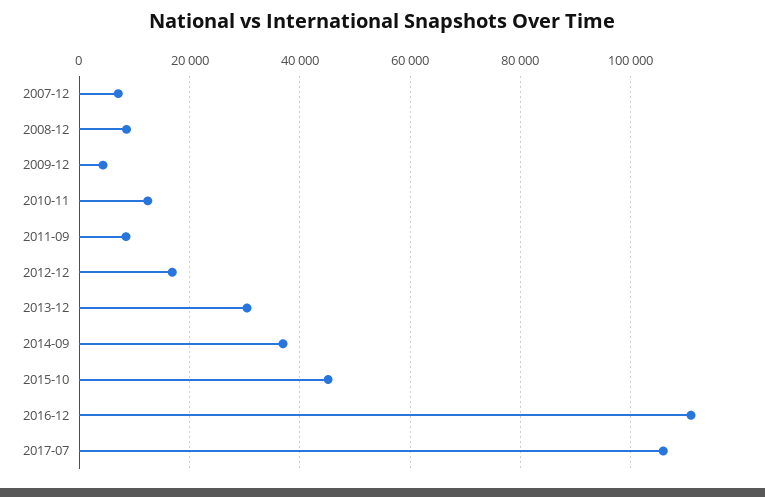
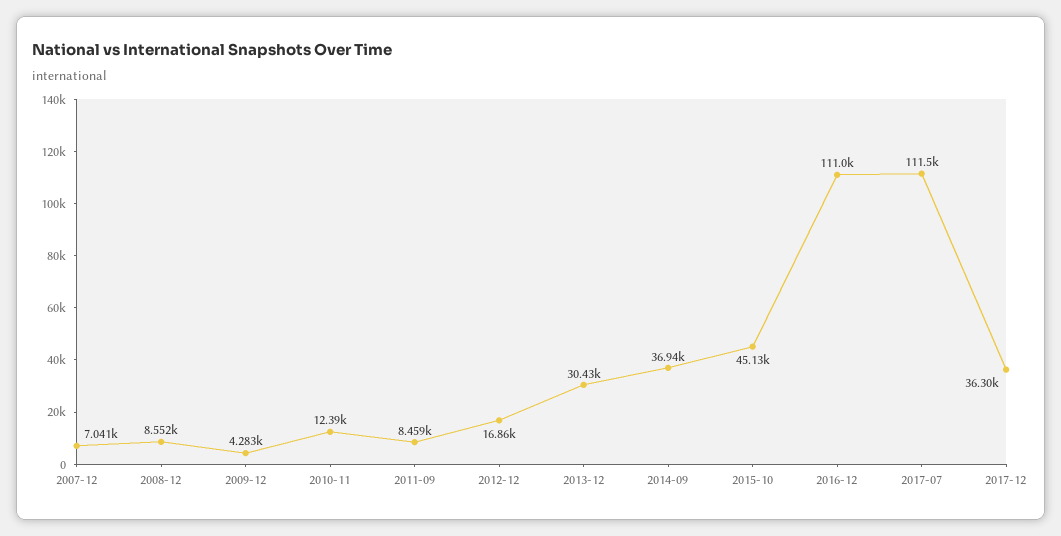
2017-07: 106000 -> 111500
2017-12: none -> 36300

